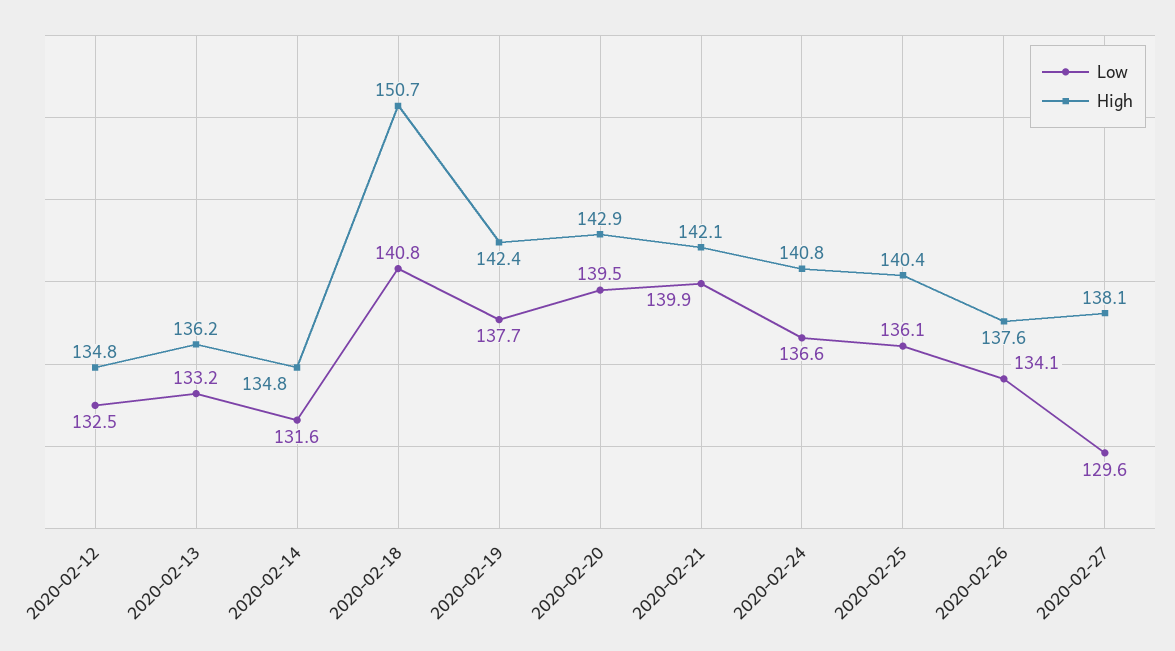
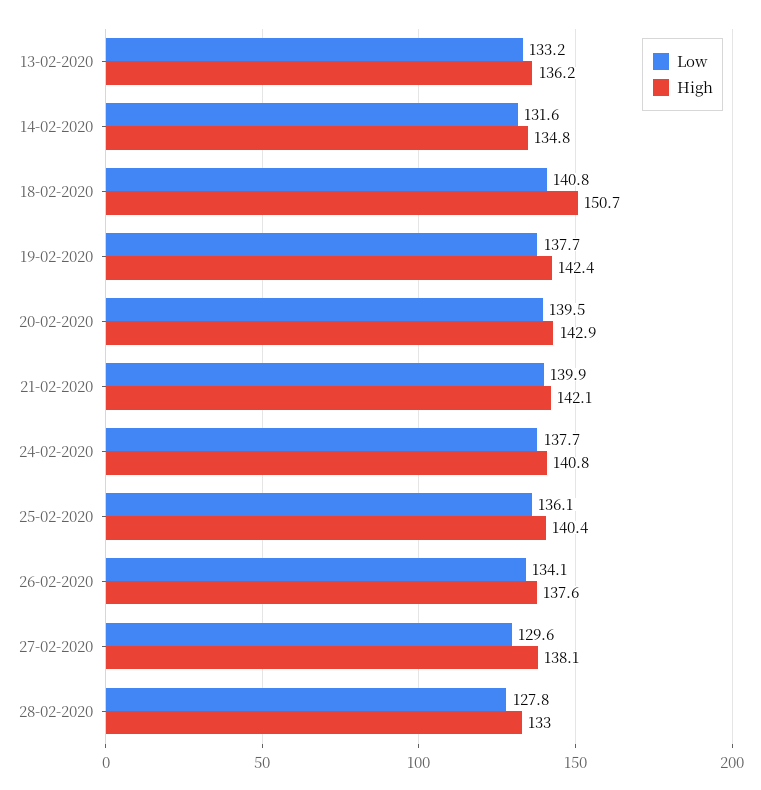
Low, 2020-02-12: 132.5 -> none
High, 2020-02-12: 134.8 -> none
Low, 2020-02-24: 136.6 -> 137.7
Low, 28-02-2020: none -> 127.8
High, 28-02-2020: none -> 133

